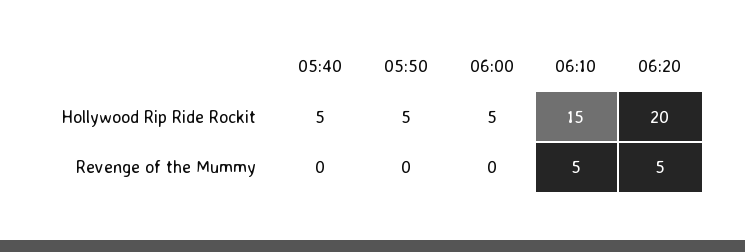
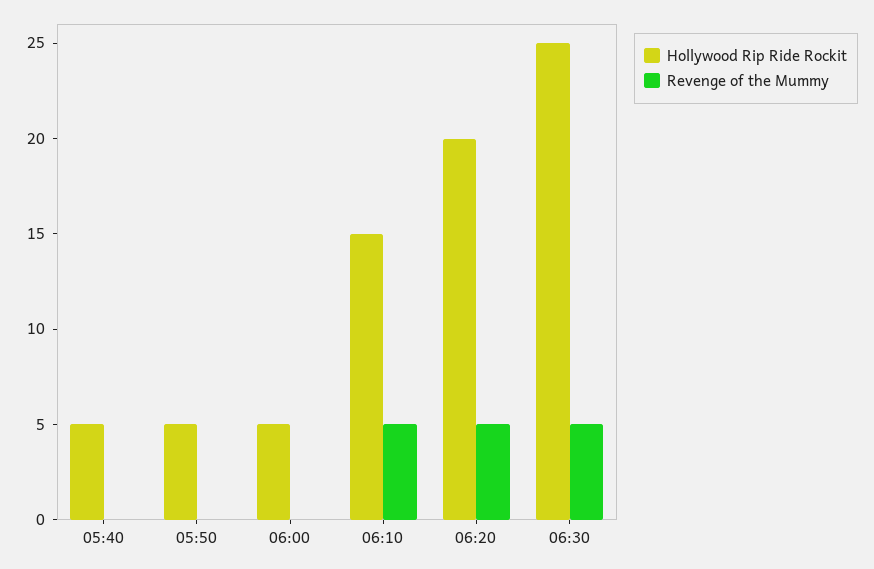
Hollywood Rip Ride Rockit, 06:30: none -> 25
Revenge of the Mummy, 06:30: none -> 5

